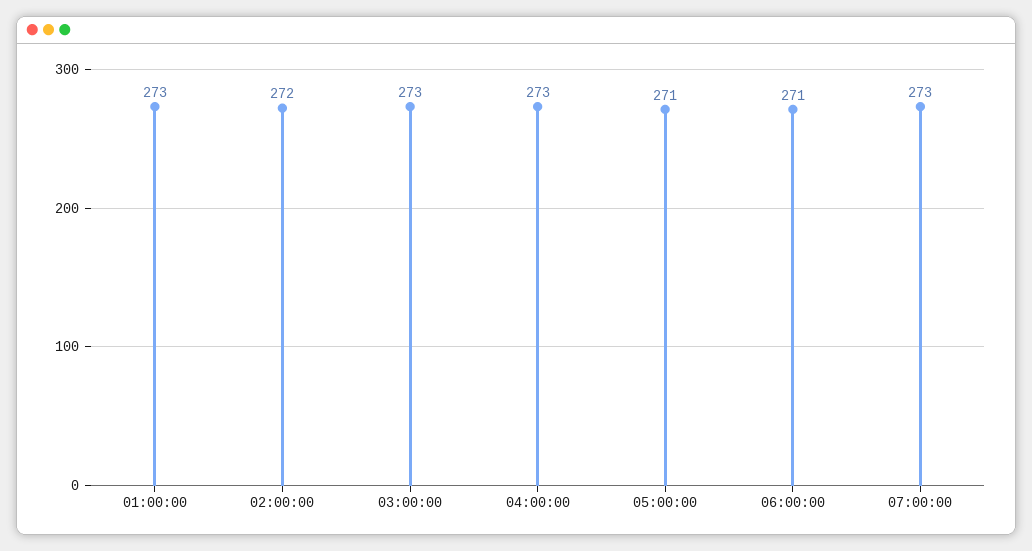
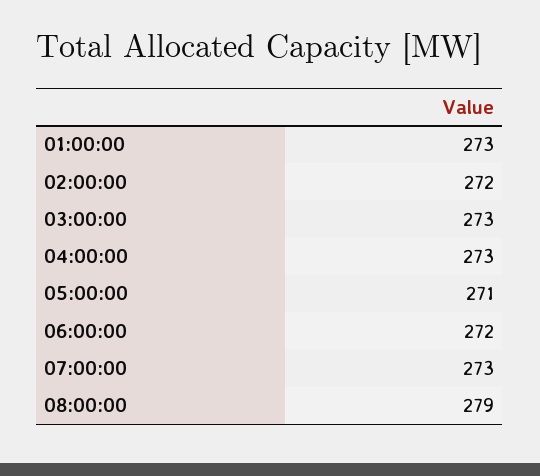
06:00:00: 271 -> 272
08:00:00: none -> 279

